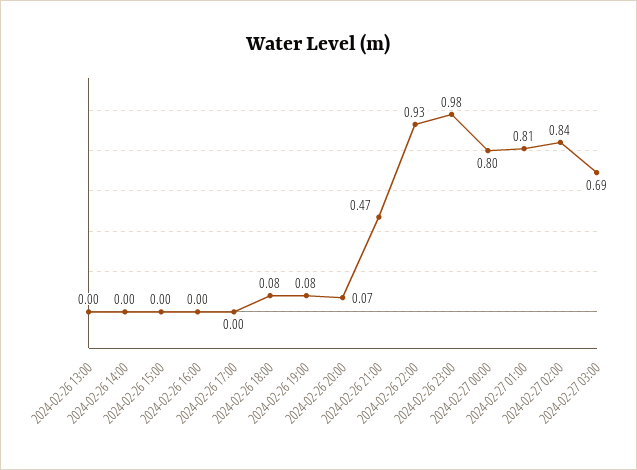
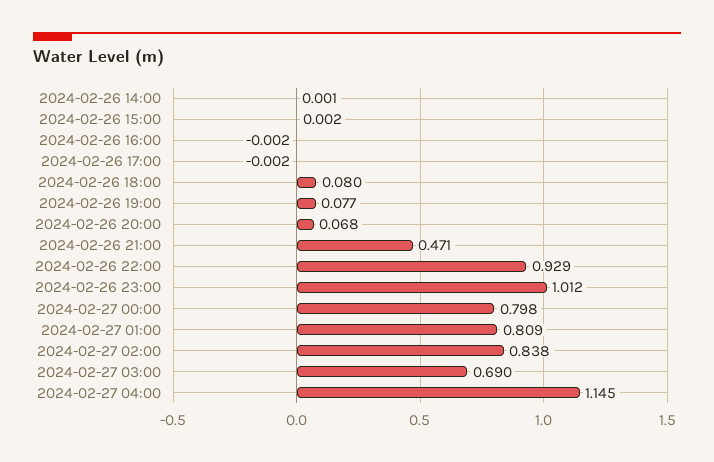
2024-02-26 13:00: 0 -> none
2024-02-26 23:00: 0.98 -> 1.012
2024-02-27 04:00: none -> 1.145

